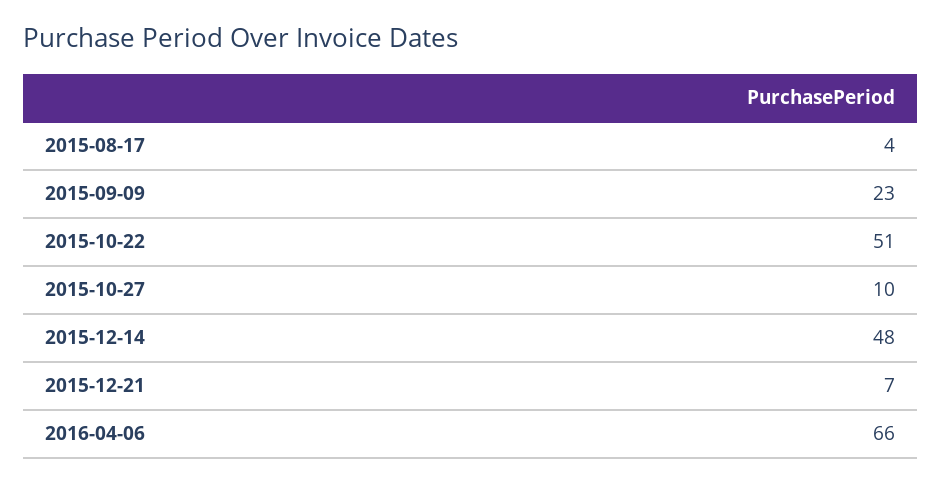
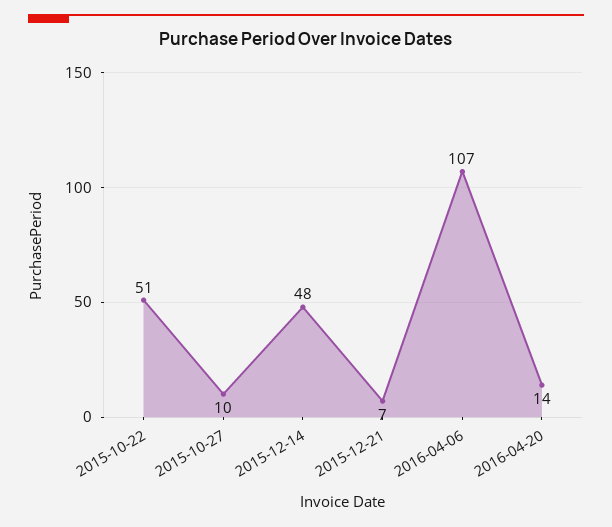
2015-08-17: 4 -> none
2015-09-09: 23 -> none
2016-04-06: 66 -> 107
2016-04-20: none -> 14

